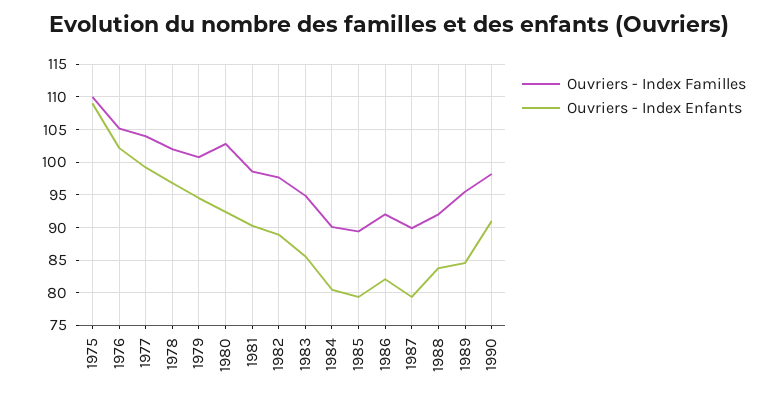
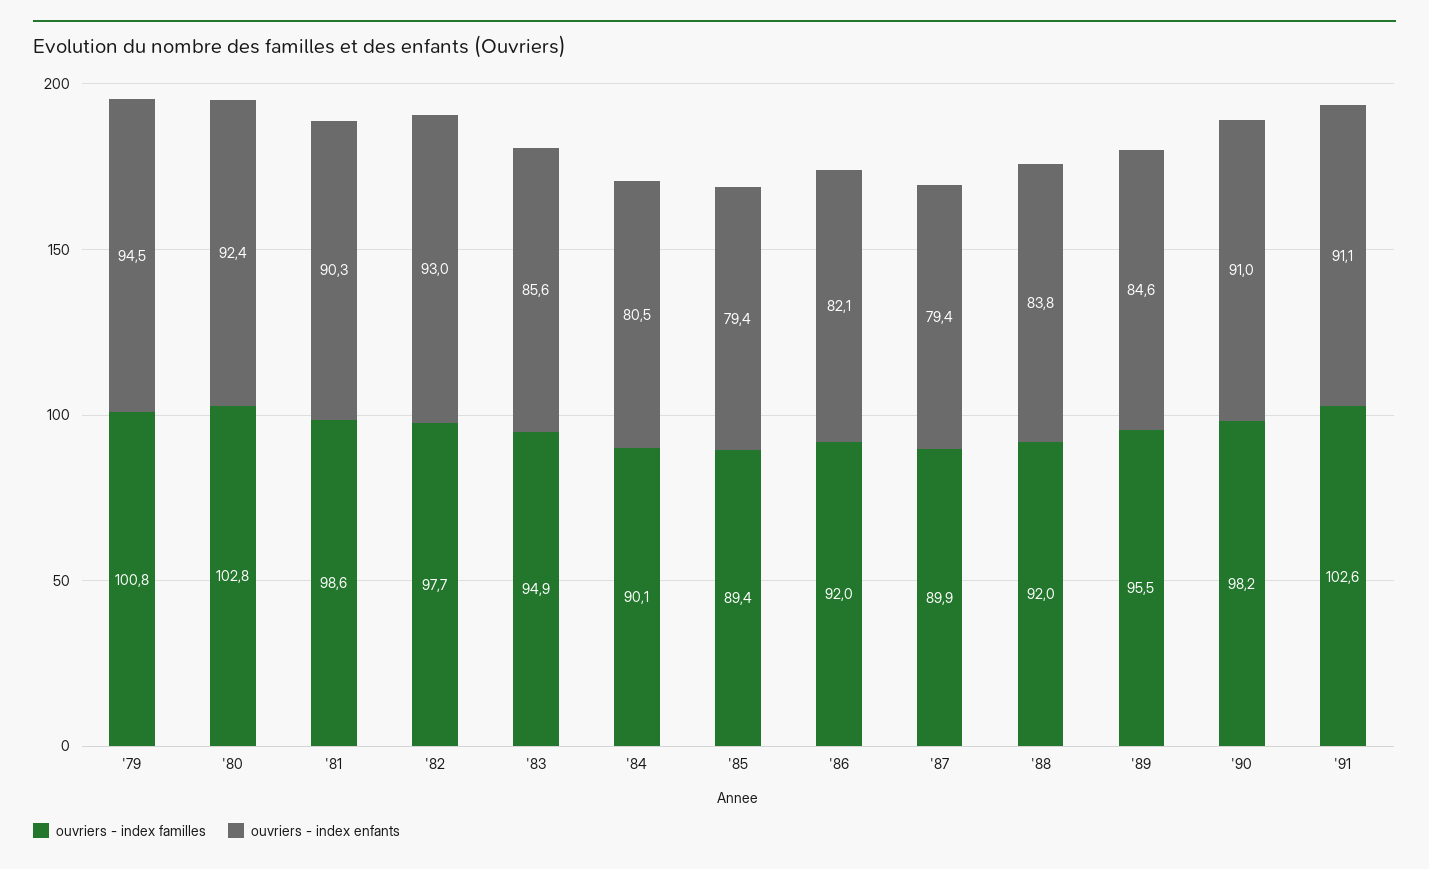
Ouvriers - Index Familles, 1975: 110 -> none
Ouvriers - Index Enfants, 1975: 109 -> none
Ouvriers - Index Familles, 1976: 105 -> none
Ouvriers - Index Enfants, 1976: 102 -> none
Ouvriers - Index Familles, 1977: 104 -> none
Ouvriers - Index Enfants, 1977: 99 -> none
Ouvriers - Index Familles, 1978: 102 -> none
Ouvriers - Index Enfants, 1978: 97 -> none
Ouvriers - Index Enfants, 1982: 89 -> 93
Ouvriers - Index Familles, '91: none -> 102.6
Ouvriers - Index Enfants, '91: none -> 91.1

